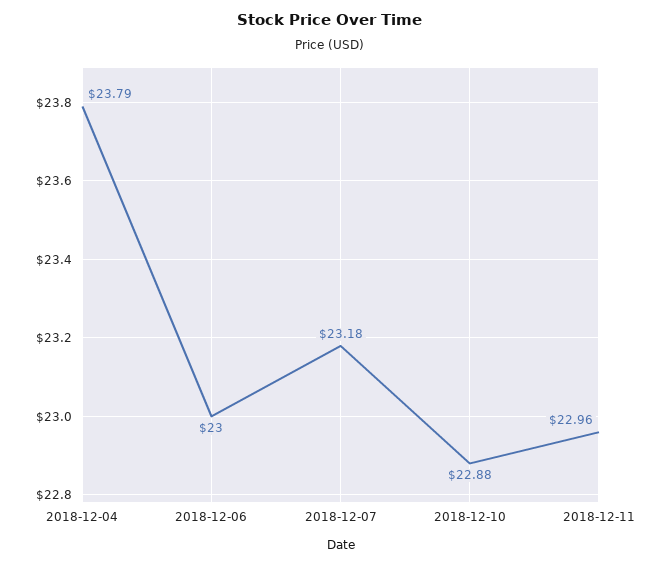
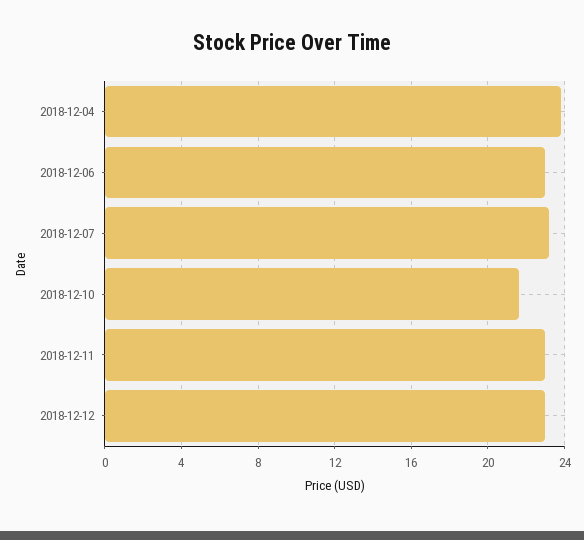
2018-12-10: 22.88 -> 21.5
2018-12-12: none -> 23

